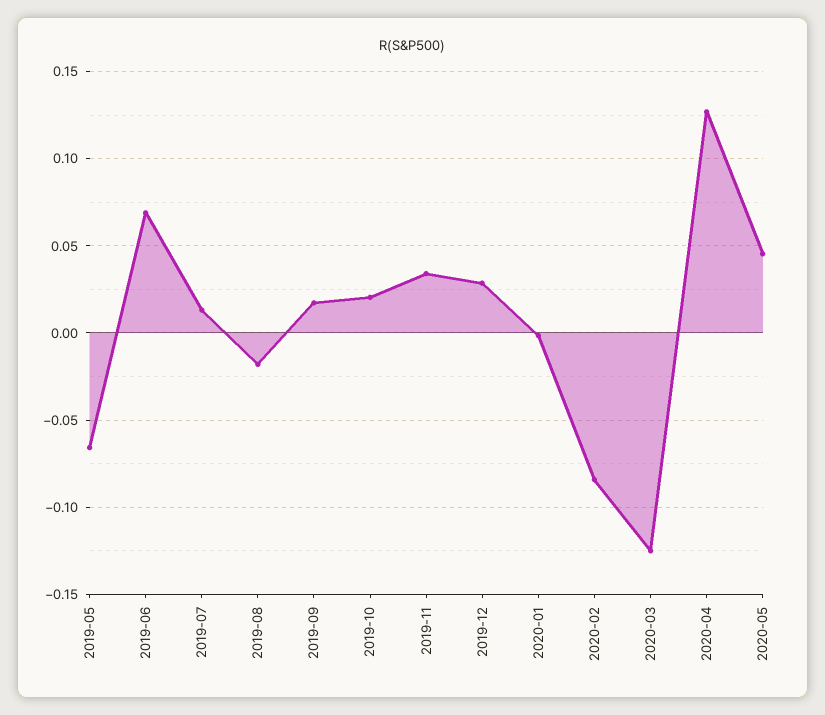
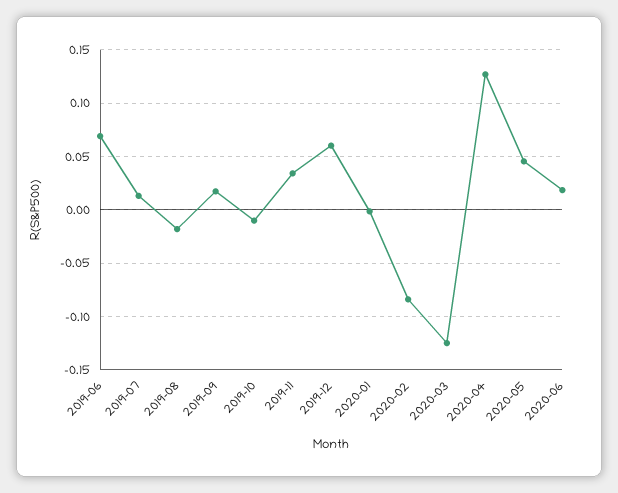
2019-05: -0.065 -> none
2019-10: 0.02 -> -0.01
2019-12: 0.03 -> 0.06
2020-06: none -> 0.02

